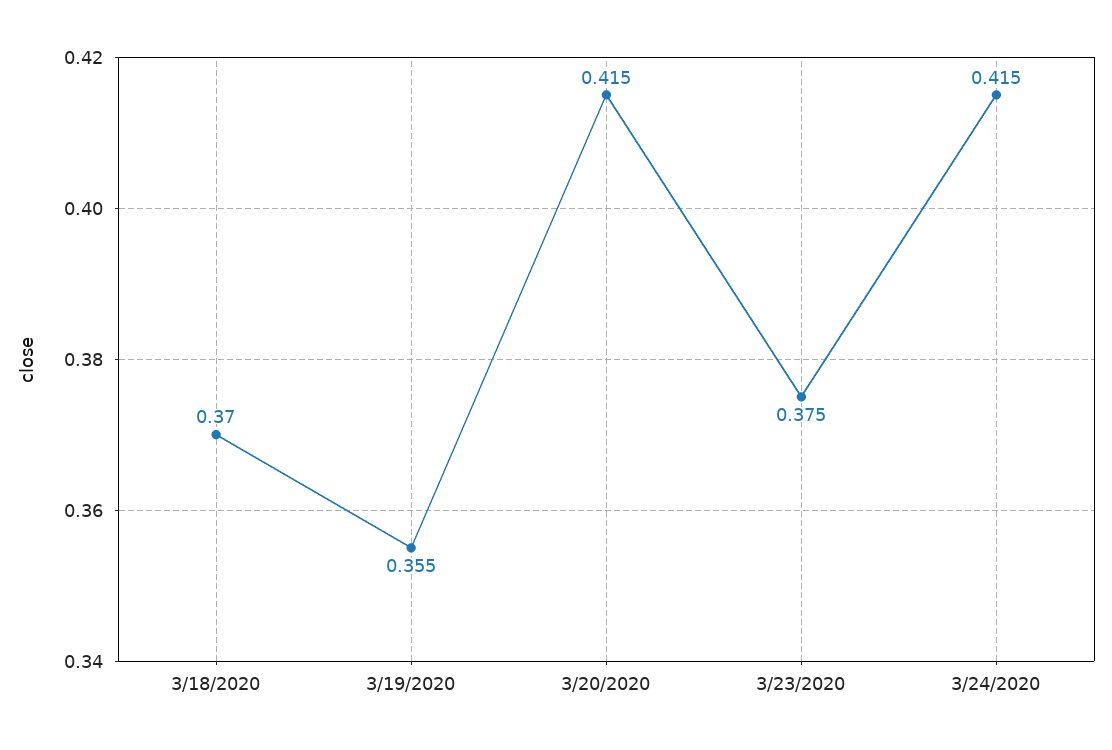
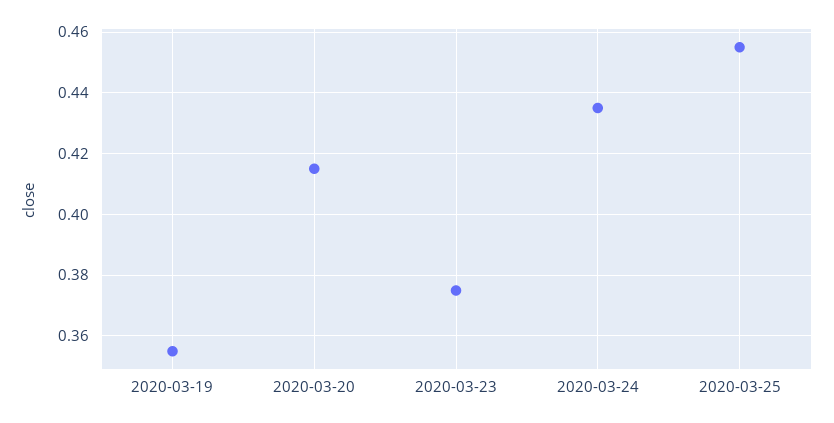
3/18/2020: 0.37 -> none
3/24/2020: 0.415 -> 0.435
2020-03-25: none -> 0.455

